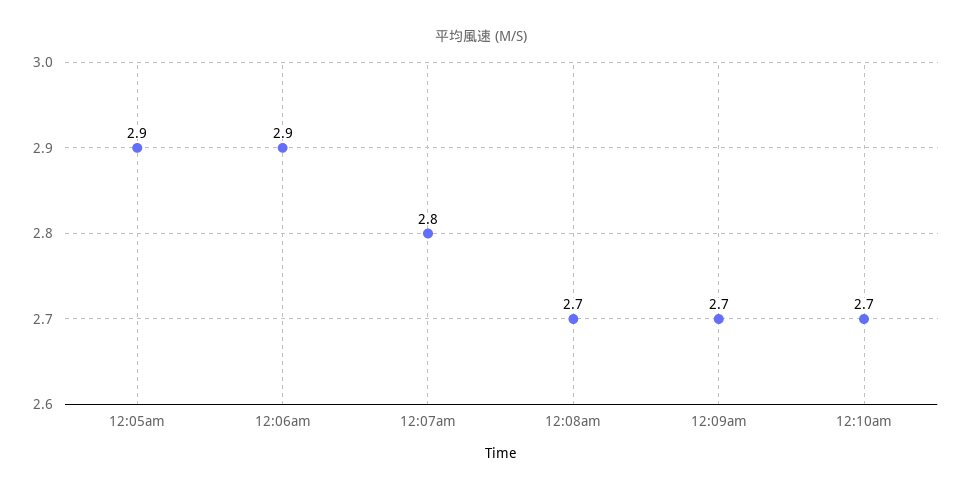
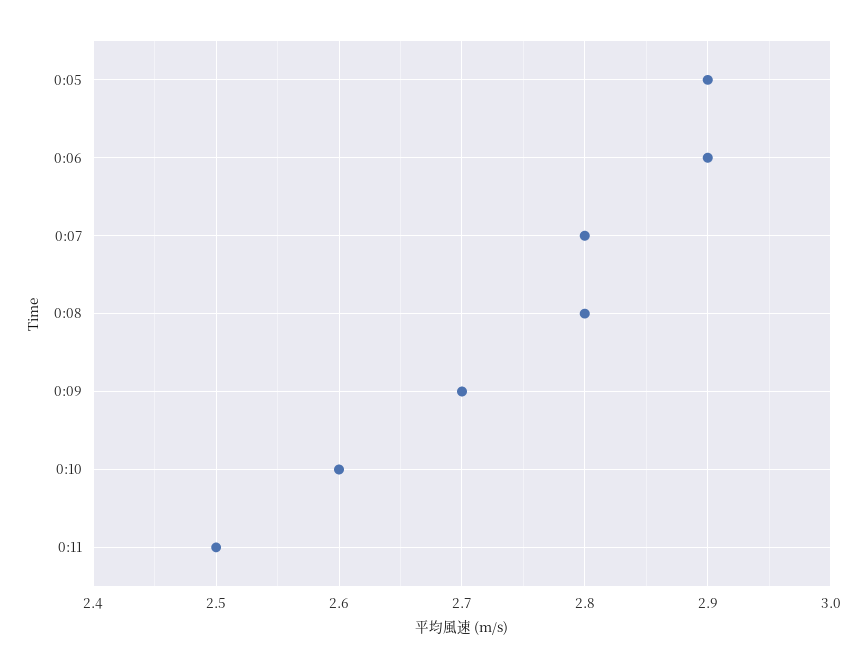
12:08am: 2.7 -> 2.8
12:10am: 2.7 -> 2.6
0:11: none -> 2.5

